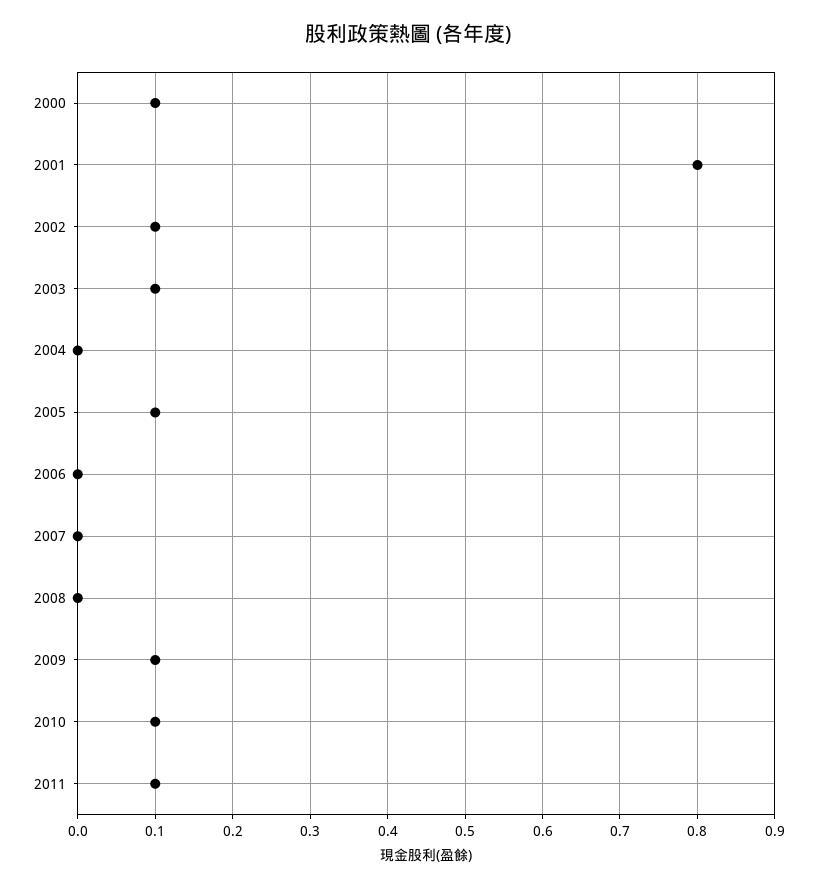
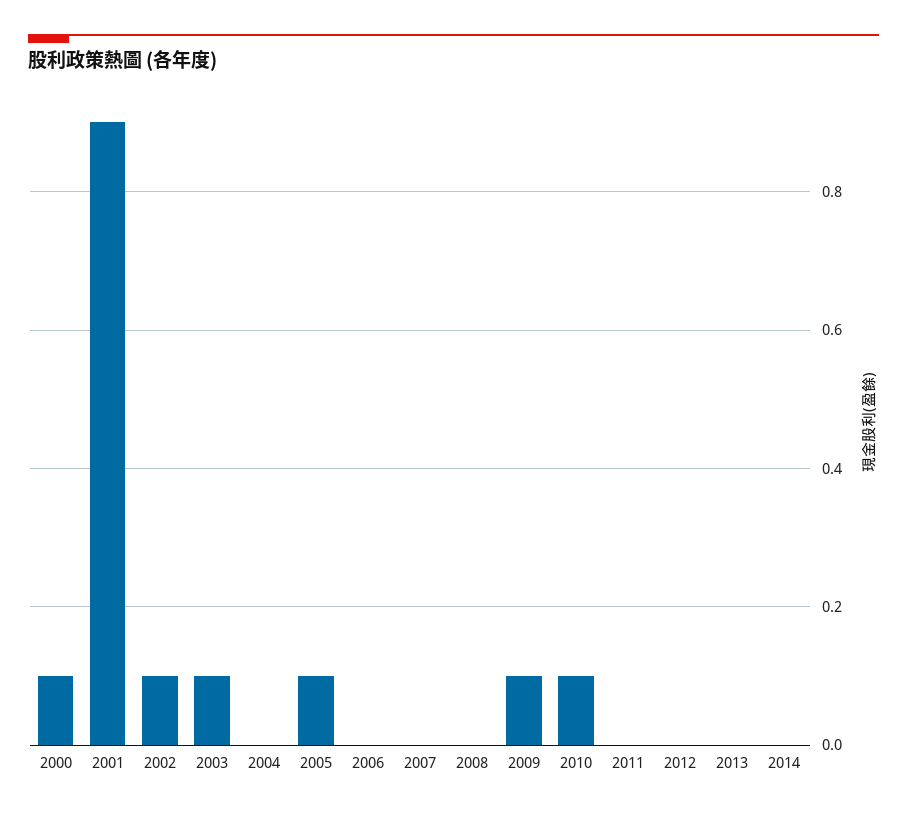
2001: 0.8 -> 0.9
2011: 0.1 -> 0
2012: none -> 0
2013: none -> 0
2014: none -> 0

